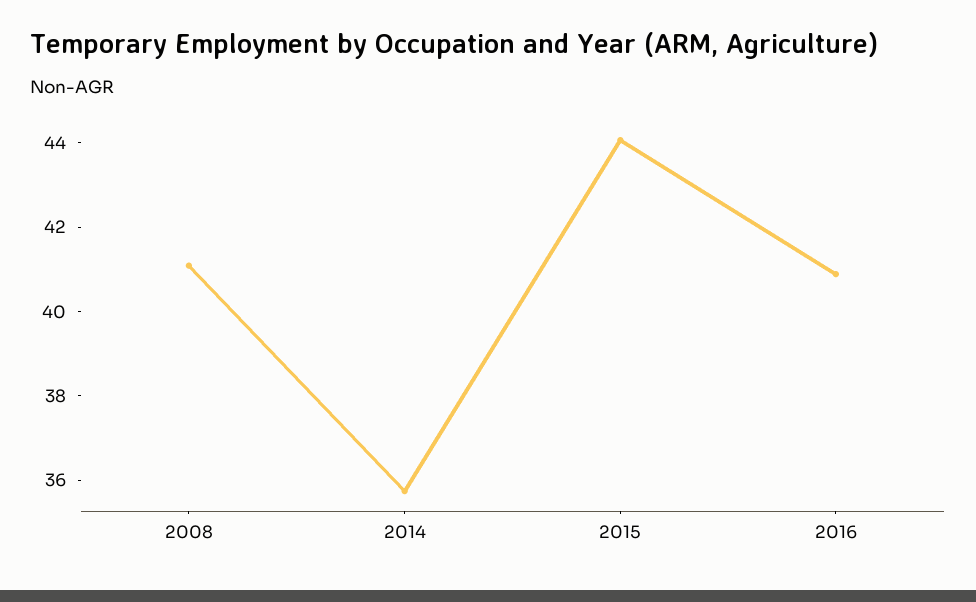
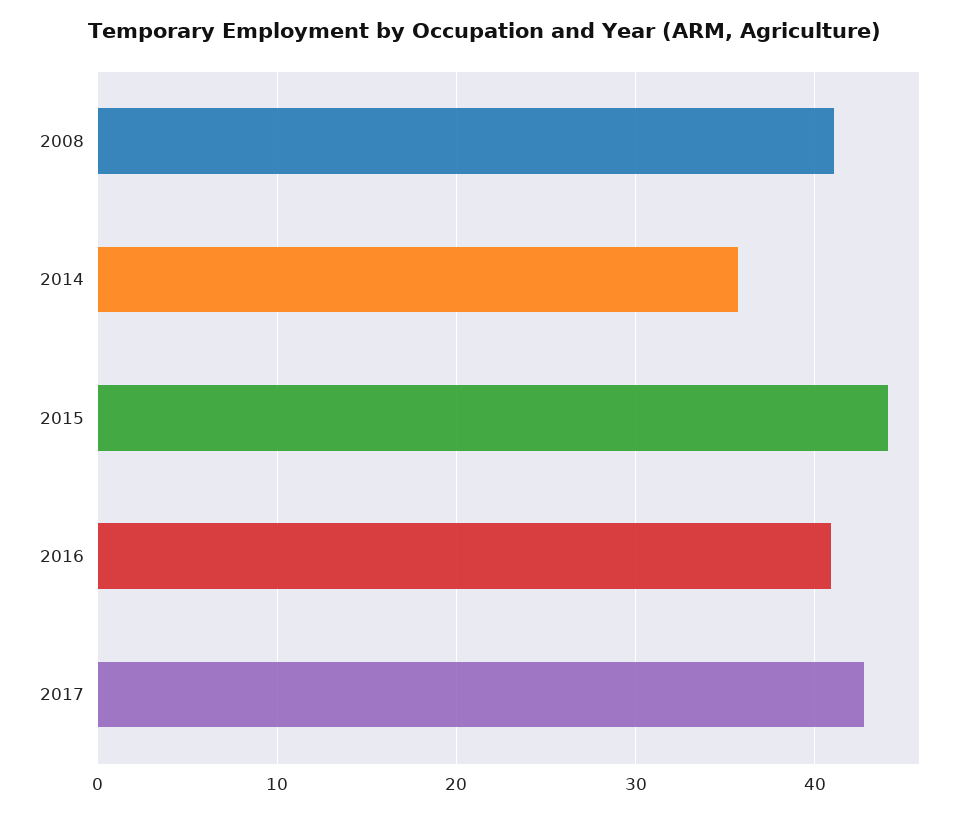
2017: none -> 43

